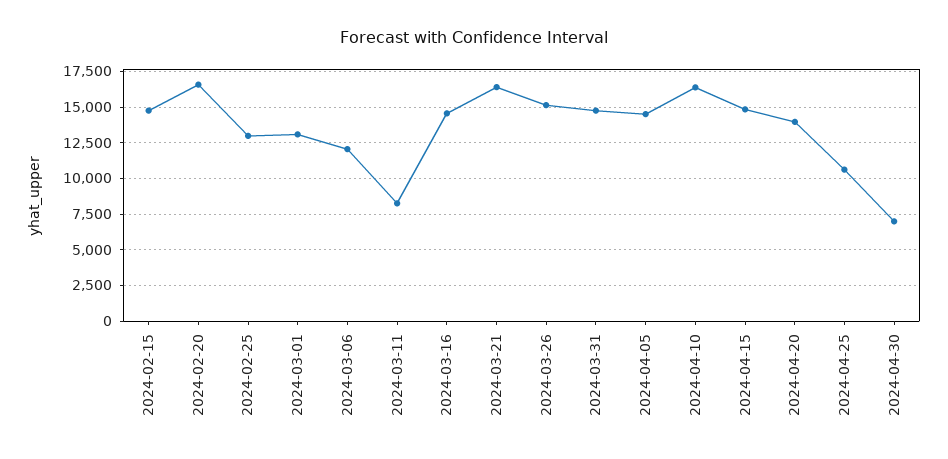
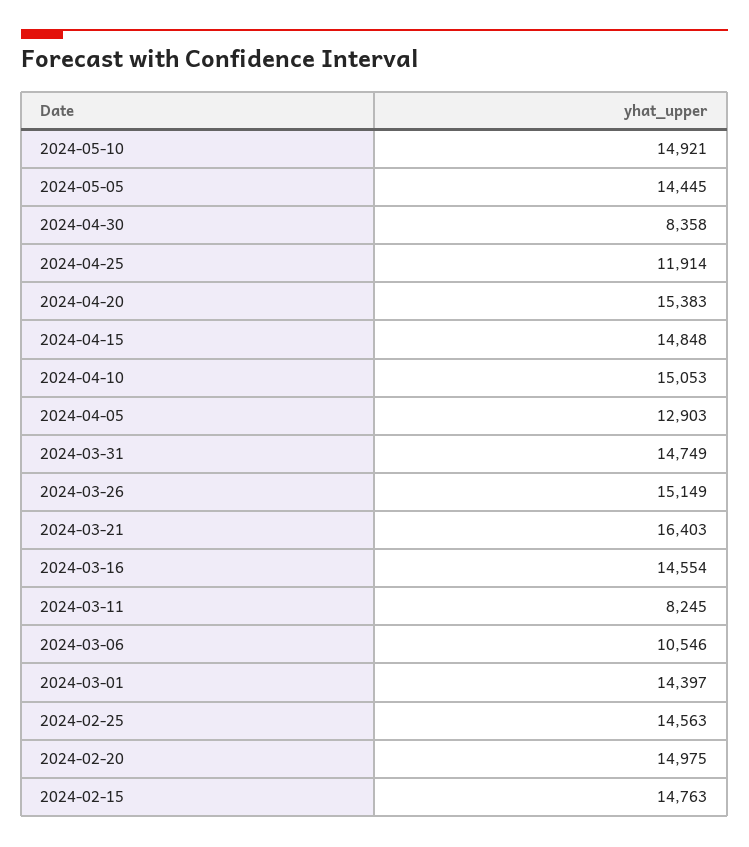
2024-02-20: 16500 -> 14975
2024-02-25: 13000 -> 14563
2024-03-01: 13000 -> 14397
2024-03-06: 12000 -> 10546
2024-04-05: 14500 -> 12903
2024-04-10: 16500 -> 15053
2024-04-20: 14000 -> 15383
2024-04-25: 10500 -> 11914
2024-04-30: 7000 -> 8358
2024-05-10: none -> 14921
2024-05-05: none -> 14445

